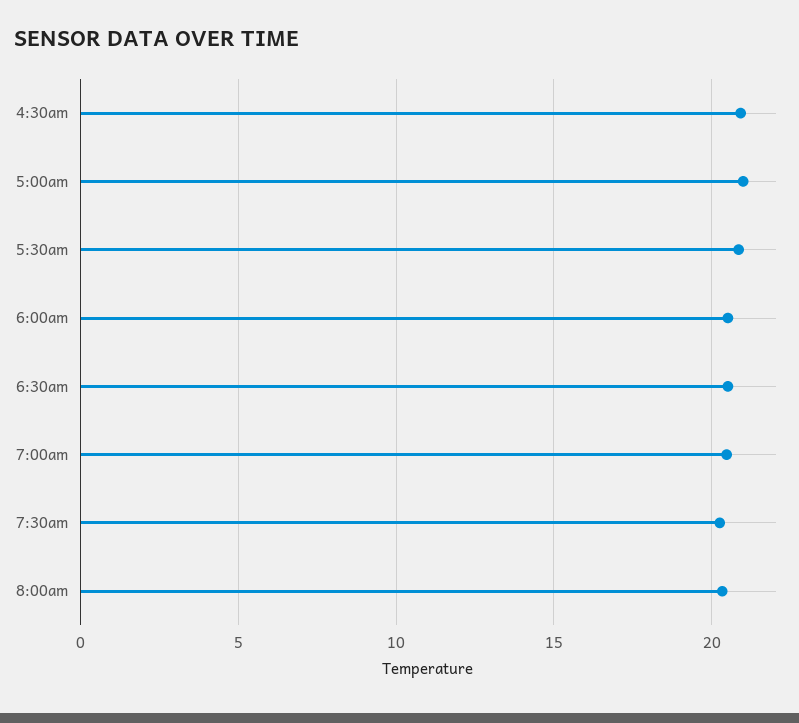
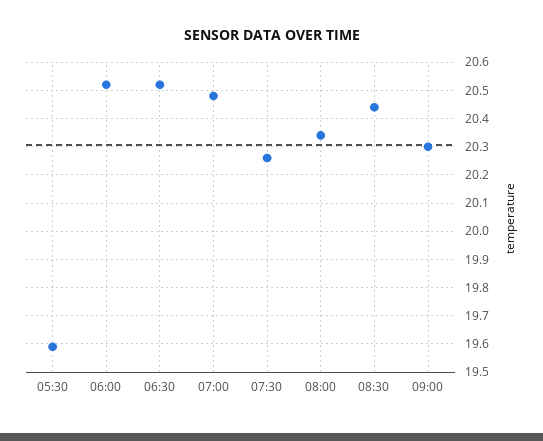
4:30am: 21 -> none
5:00am: 21 -> none
5:30am: 21 -> 19.6
08:30: none -> 20.45
09:00: none -> 20.3

